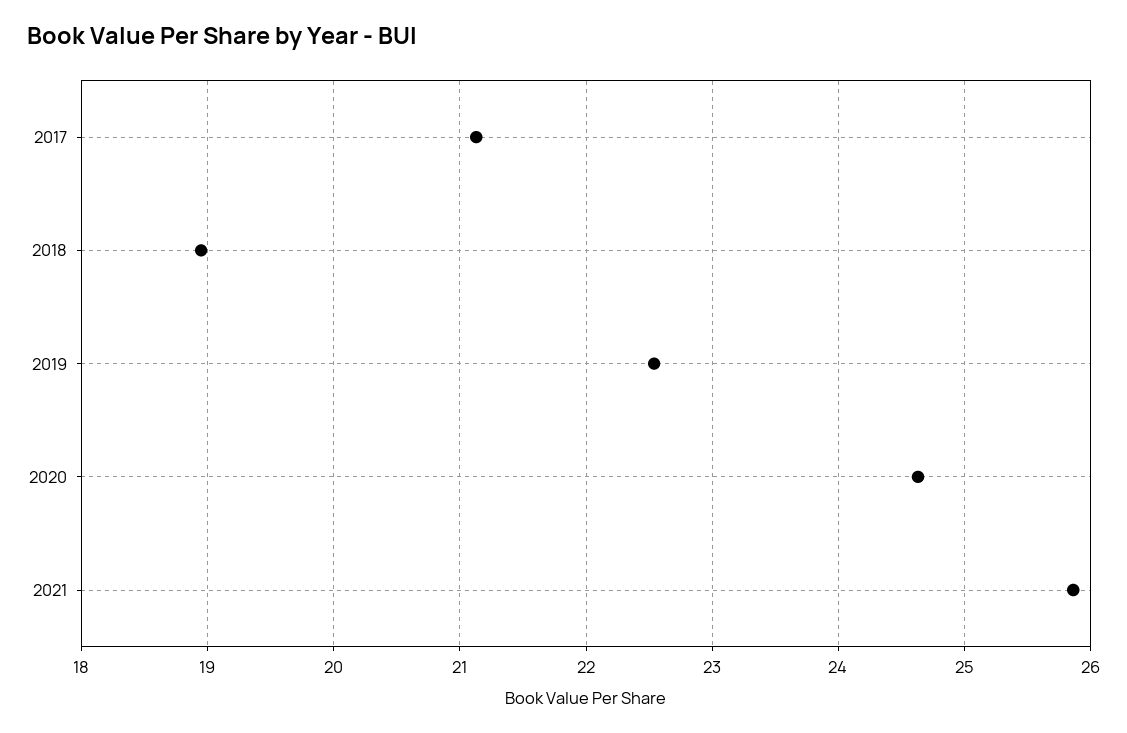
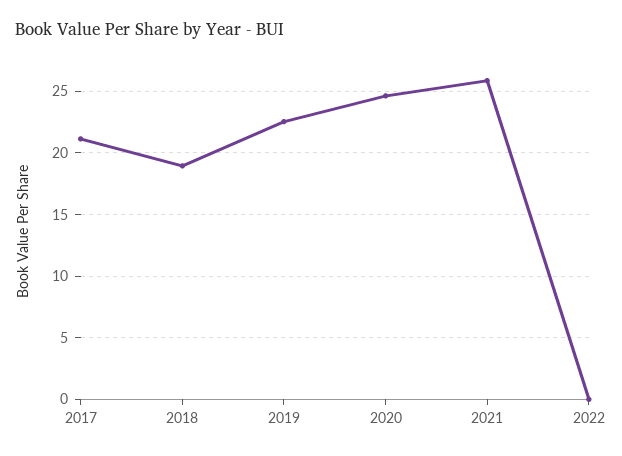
2022: none -> 0

